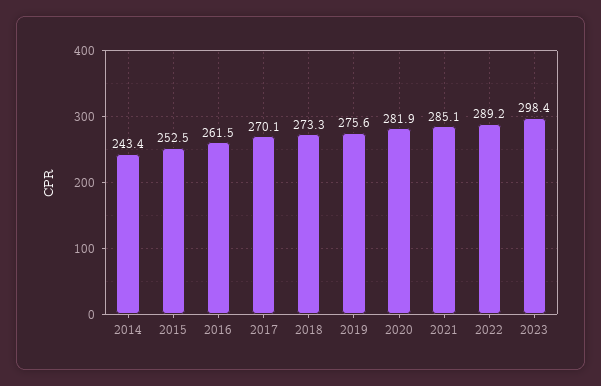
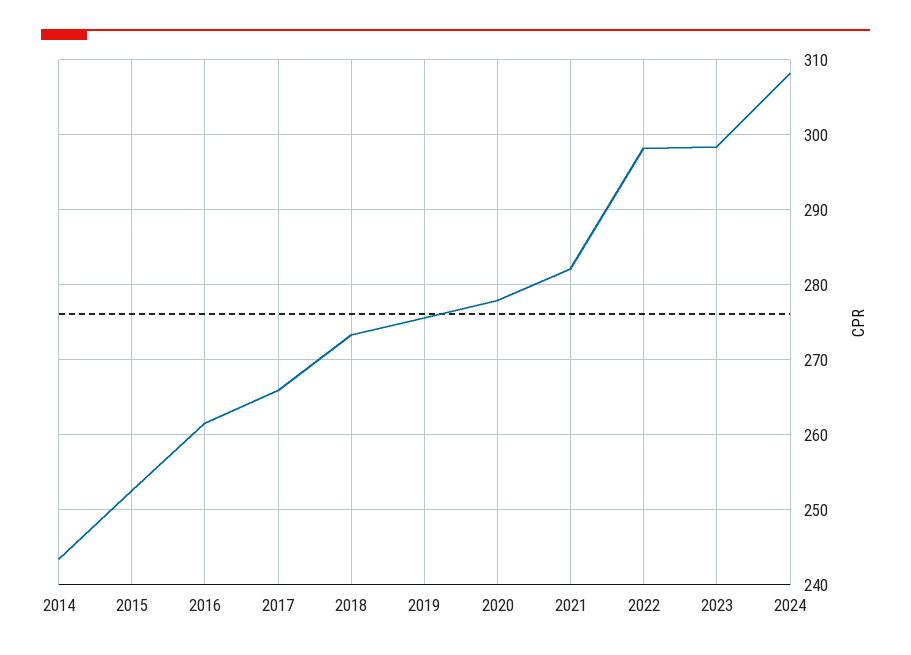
2017: 270.1 -> 266
2020: 281.9 -> 278
2021: 285.1 -> 282
2022: 289.2 -> 298
2024: none -> 308

